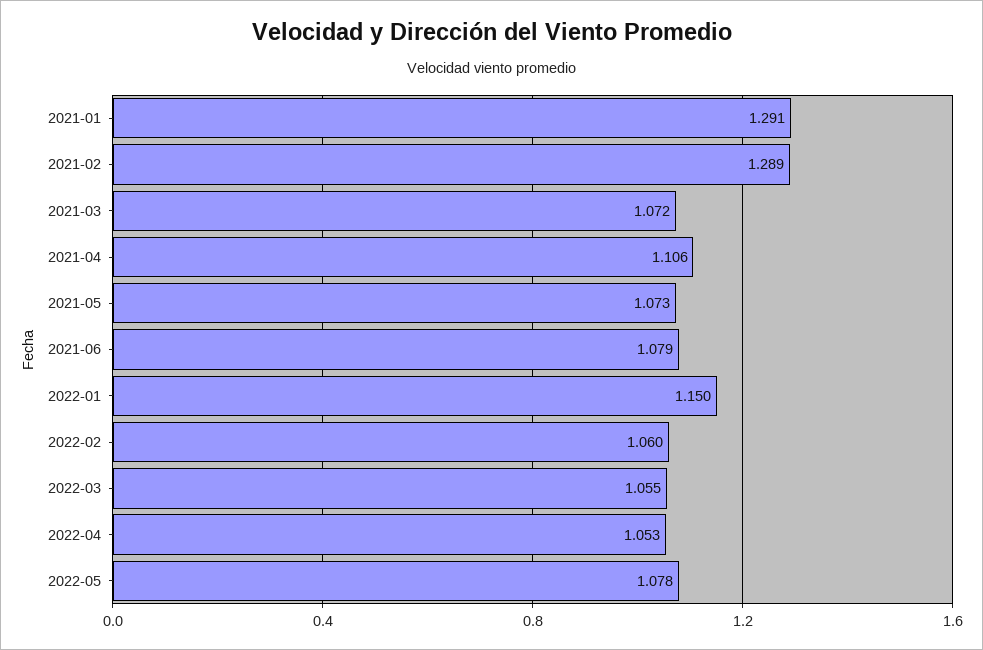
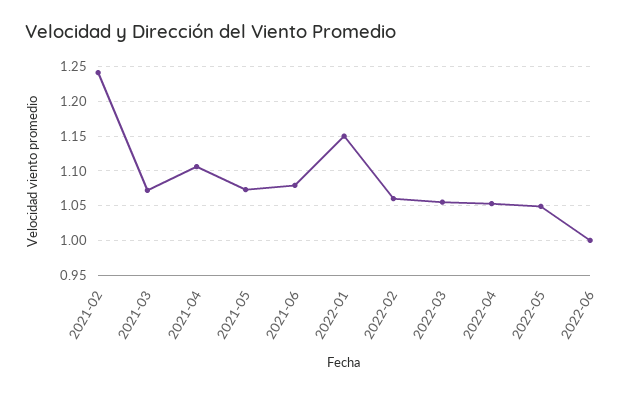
2021-01: 1.291 -> none
2021-02: 1.289 -> 1.24
2022-05: 1.078 -> 1.05
2022-06: none -> 1

